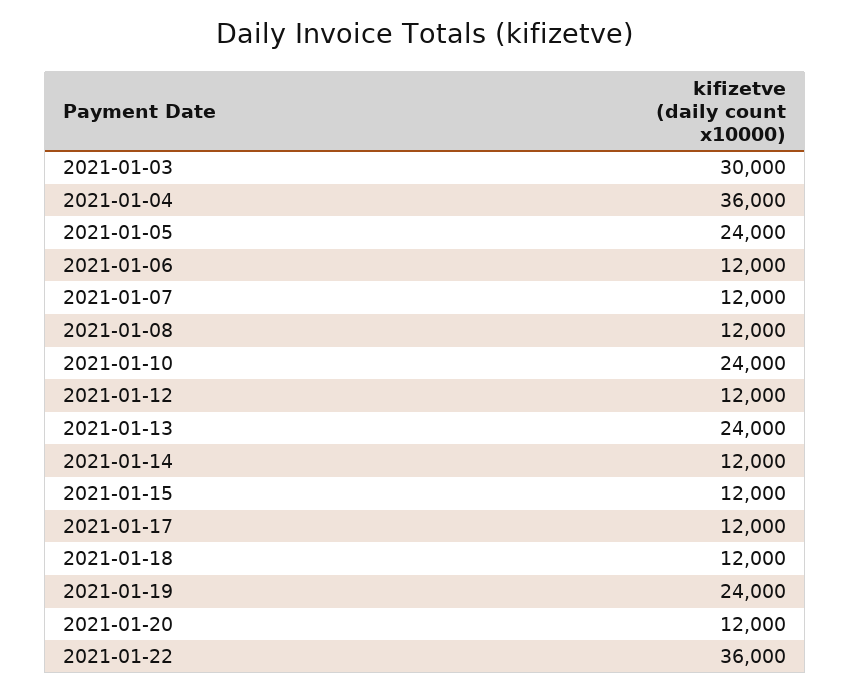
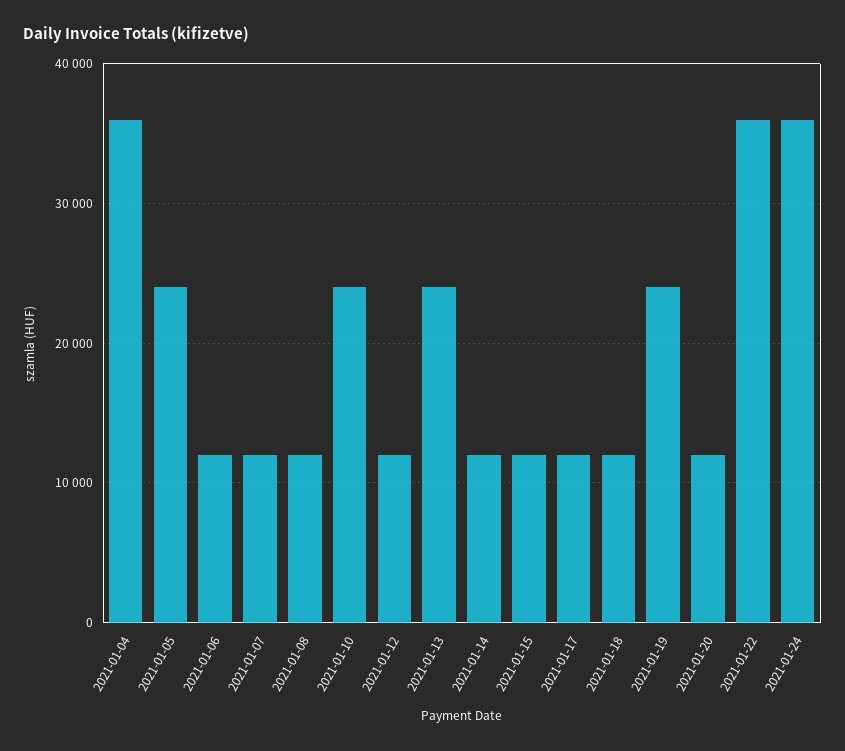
2021-01-03: 30000 -> none
2021-01-24: none -> 36000

